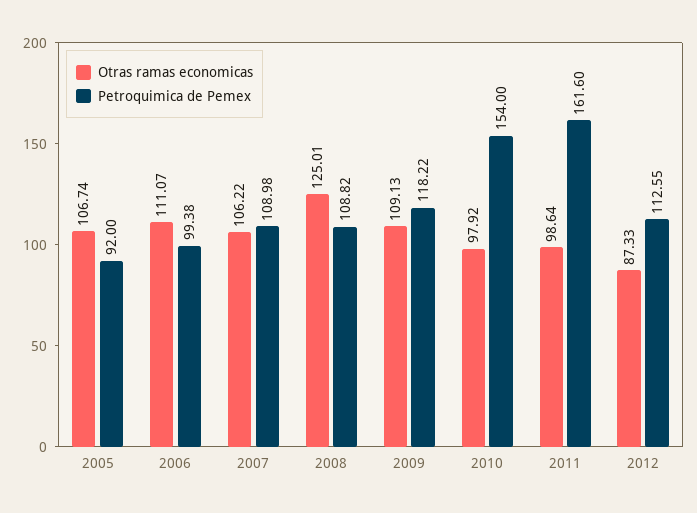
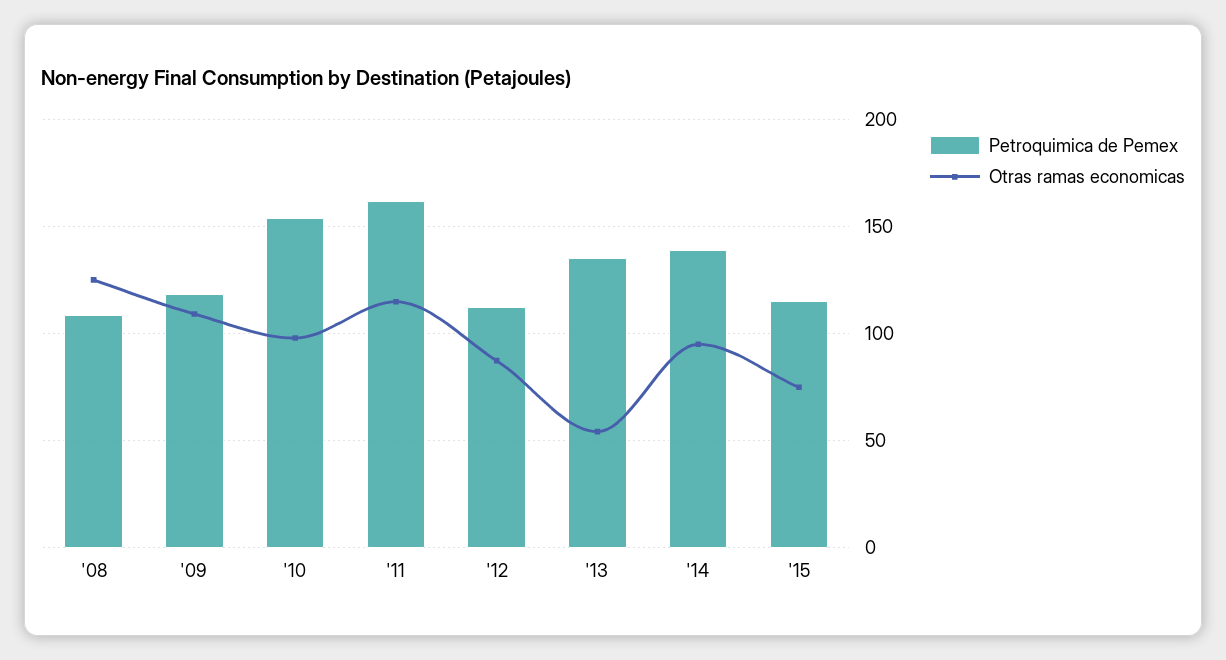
Otras ramas economicas, 2005: 106.74 -> none
Petroquimica de Pemex, 2005: 92 -> none
Otras ramas economicas, 2006: 111.07 -> none
Petroquimica de Pemex, 2006: 99.38 -> none
Otras ramas economicas, 2007: 106.22 -> none
Petroquimica de Pemex, 2007: 108.98 -> none
Otras ramas economicas, 2011: 98.64 -> 115
Petroquimica de Pemex, '13: none -> 135
Otras ramas economicas, '13: none -> 55
Petroquimica de Pemex, '14: none -> 140
Otras ramas economicas, '14: none -> 95
Petroquimica de Pemex, '15: none -> 115
Otras ramas economicas, '15: none -> 75

